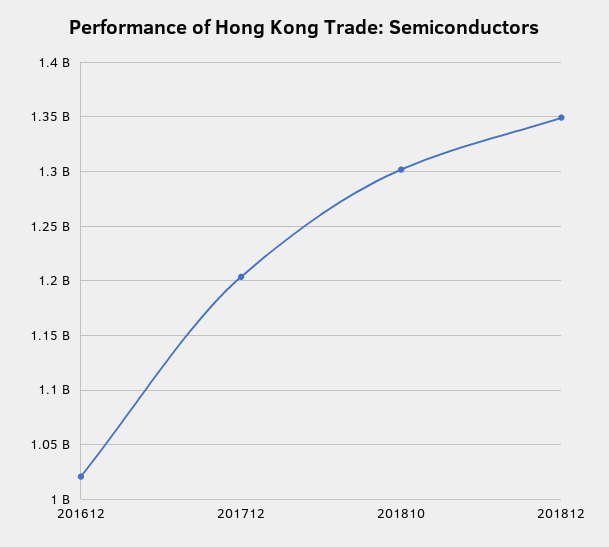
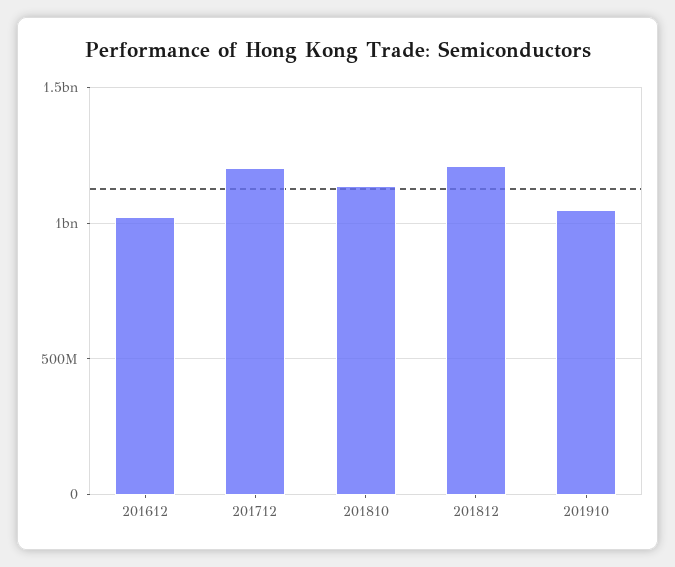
201810: 1300000000 -> 1150000000
201812: 1350000000 -> 1200000000
201910: none -> 1050000000

